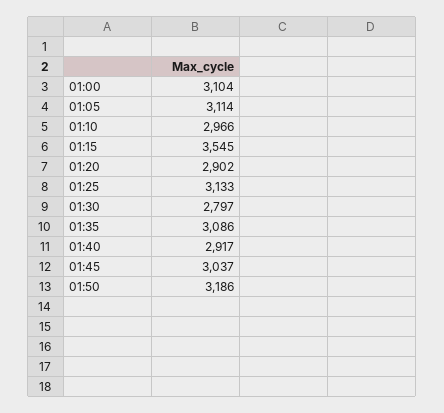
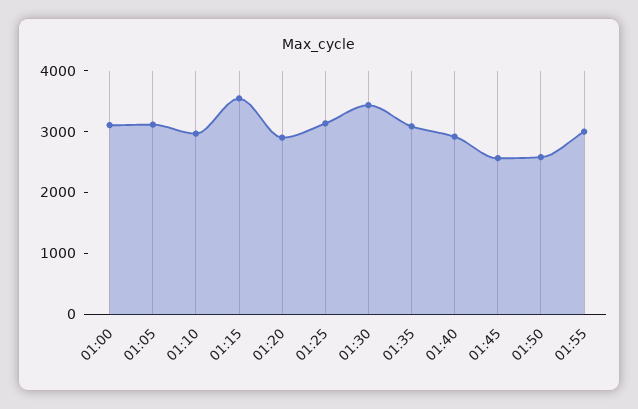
01:30: 2797 -> 3400
01:45: 3037 -> 2600
01:50: 3186 -> 2600
01:55: none -> 3000

